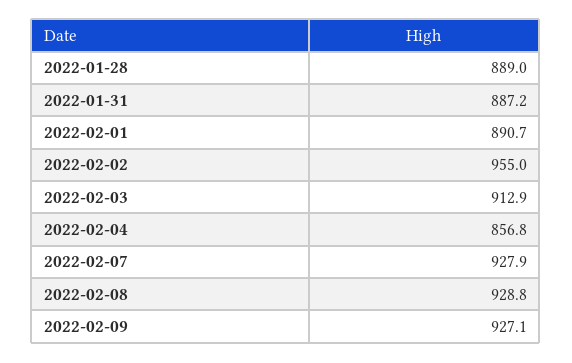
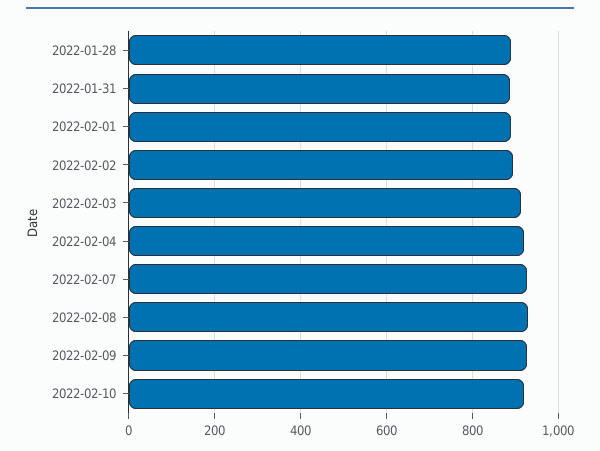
2022-02-02: 955 -> 900
2022-02-04: 856.8 -> 920
2022-02-10: none -> 920

